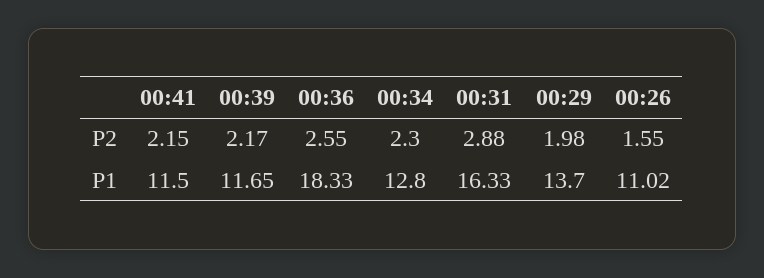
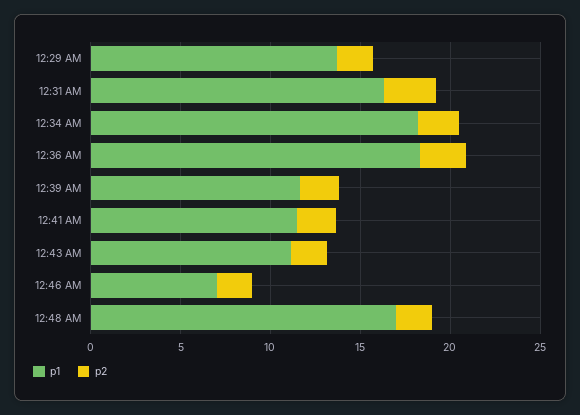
P2, 00:26: 1.55 -> none
P1, 00:34: 12.8 -> 18
P1, 00:26: 11.02 -> none
P1, 12:43 AM: none -> 11
P2, 12:43 AM: none -> 2
P1, 12:46 AM: none -> 7
P2, 12:46 AM: none -> 2
P1, 12:48 AM: none -> 17
P2, 12:48 AM: none -> 2

